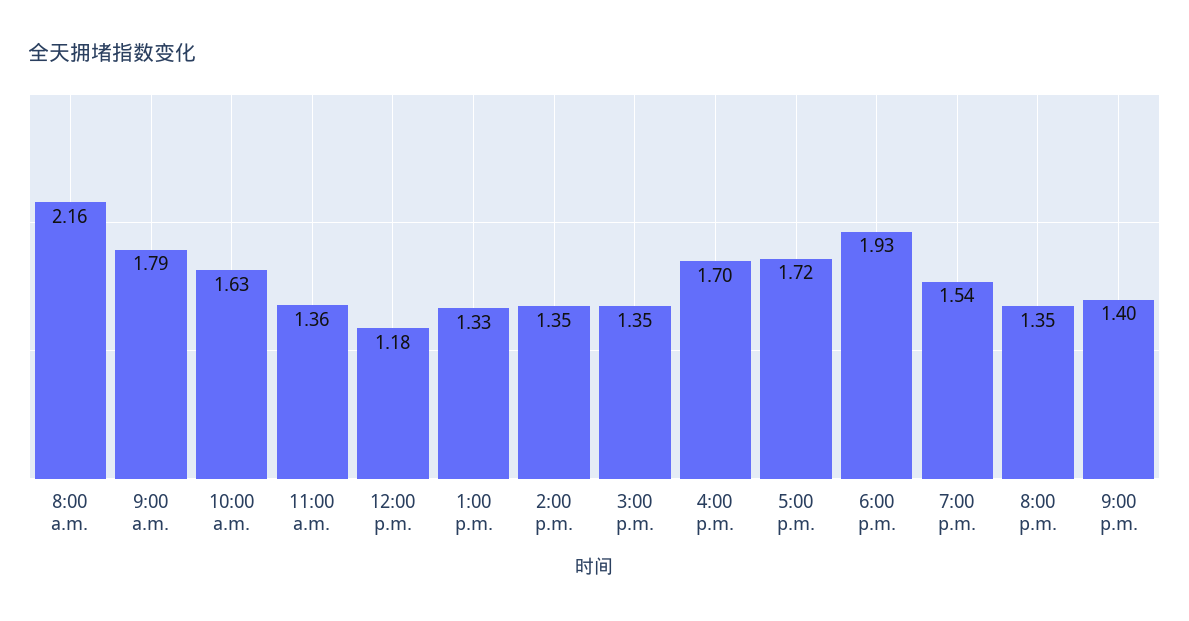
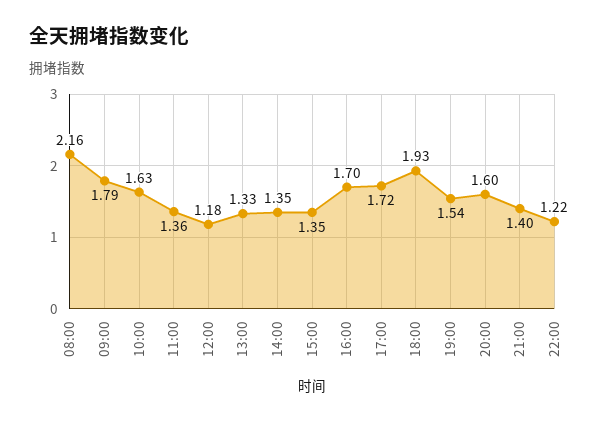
8:00 p.m.: 1.35 -> 1.6
22:00: none -> 1.22

